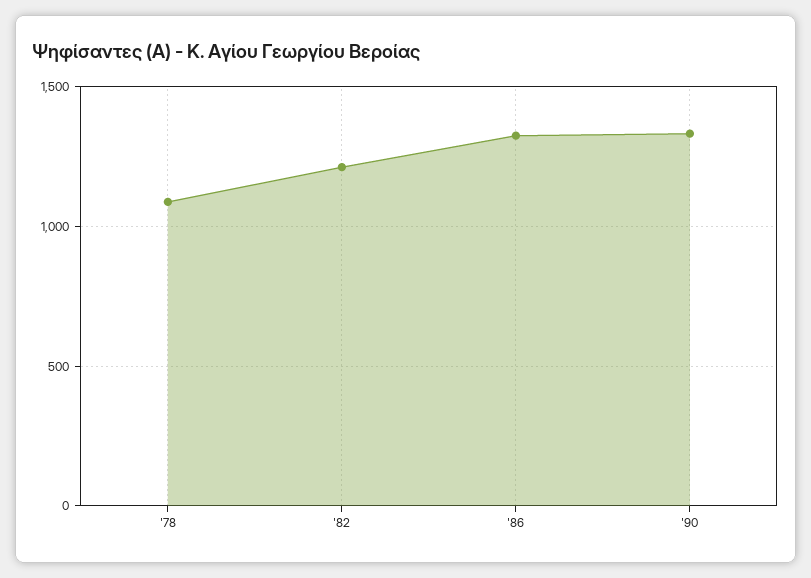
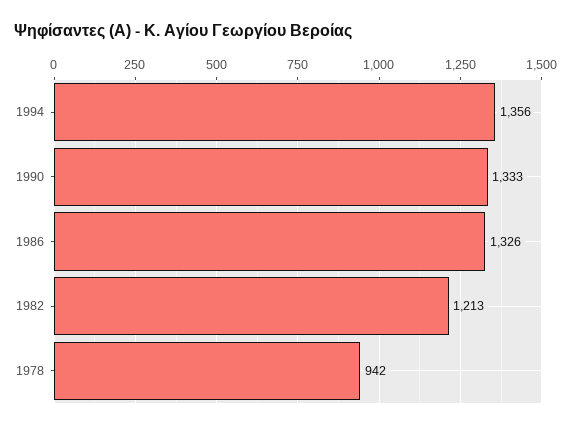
'78: 1100 -> 942
1994: none -> 1356

